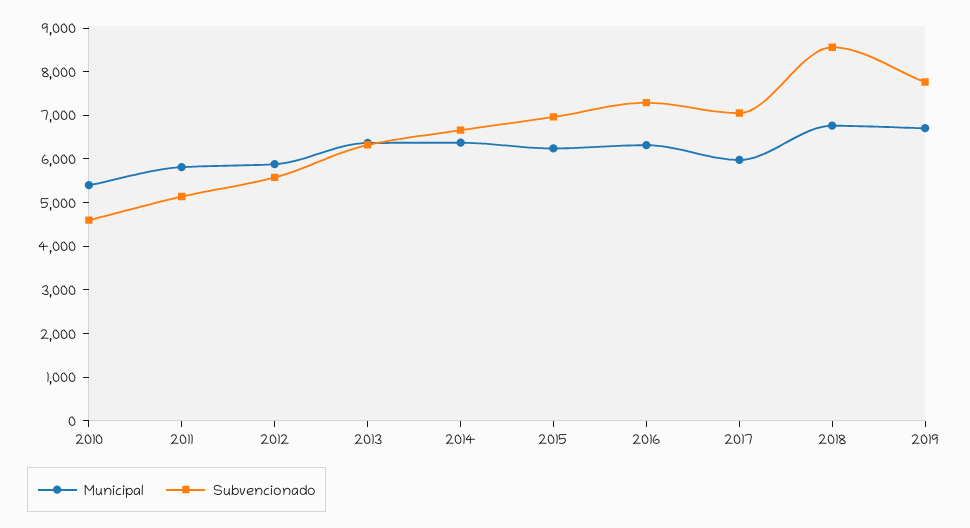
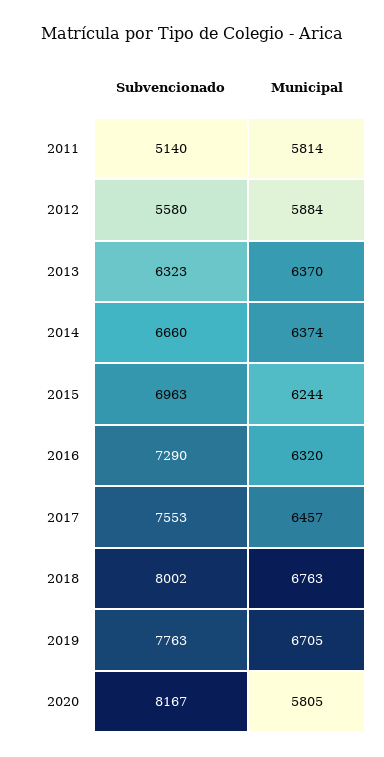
Municipal, 2010: 5400 -> none
Subvencionado, 2010: 4600 -> none
Municipal, 2017: 6000 -> 6457
Subvencionado, 2017: 7000 -> 7553
Subvencionado, 2018: 8600 -> 8002
Subvencionado, 2020: none -> 8167
Municipal, 2020: none -> 5805

